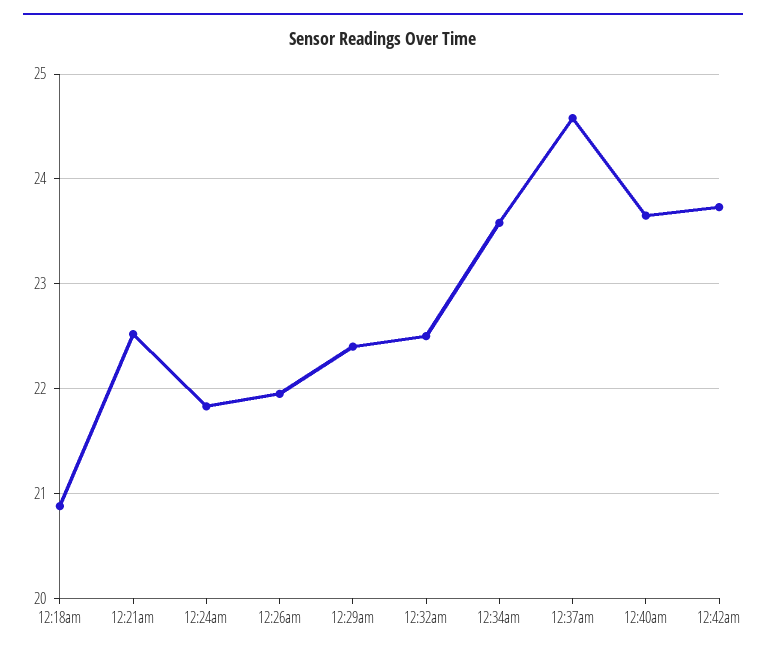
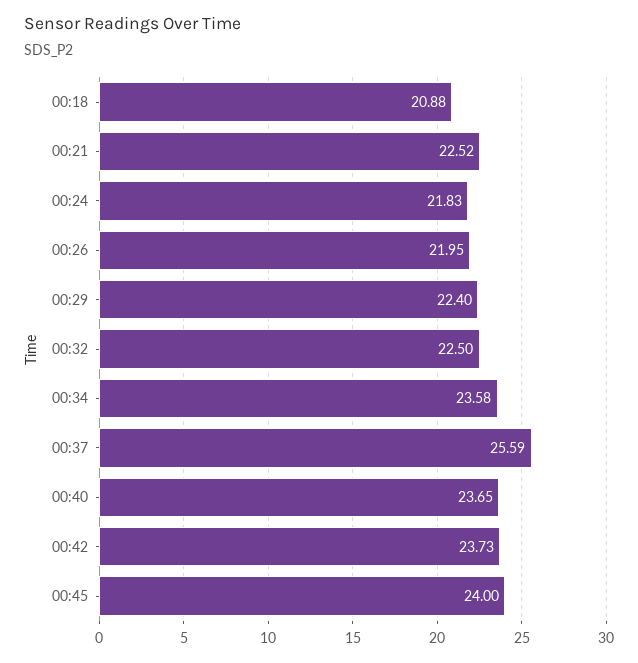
12:37am: 24.6 -> 25.59
00:45: none -> 24

